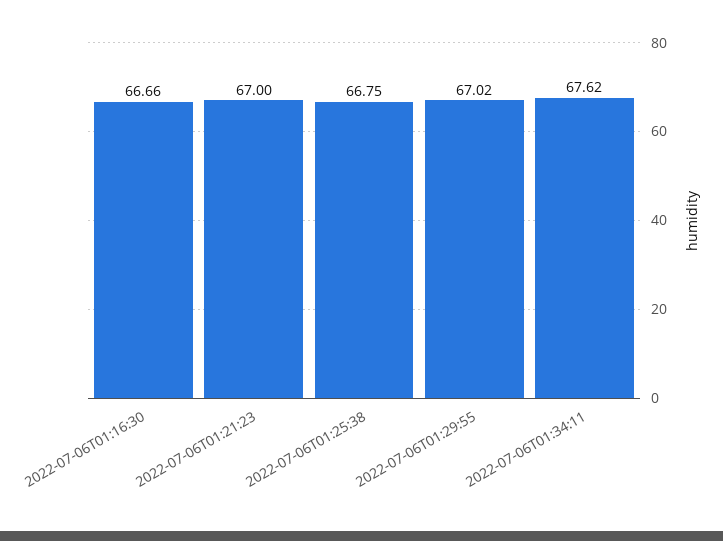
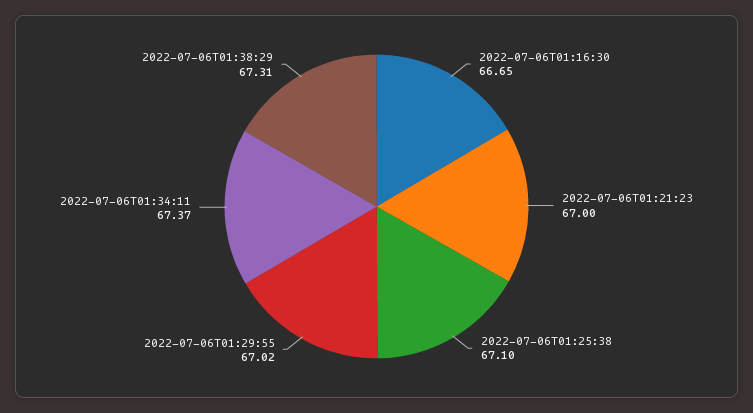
2022-07-06T01:16:30: 66.66 -> 66.65
2022-07-06T01:25:38: 66.75 -> 67.1
2022-07-06T01:34:11: 67.62 -> 67.37
2022-07-06T01:38:29: none -> 67.31

